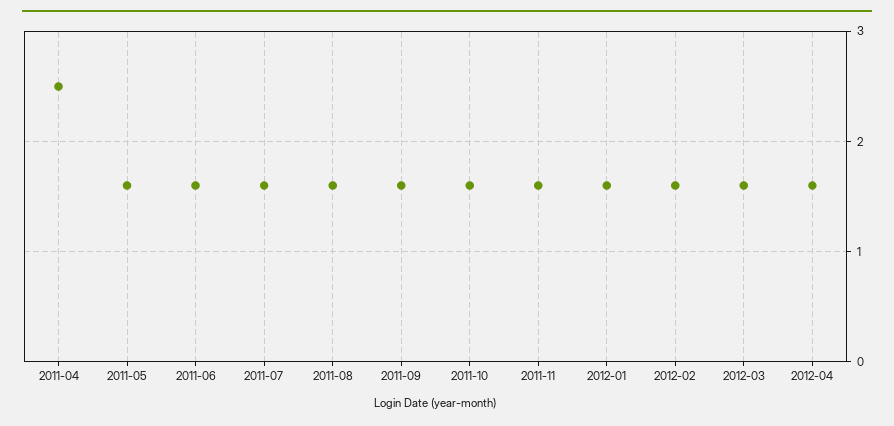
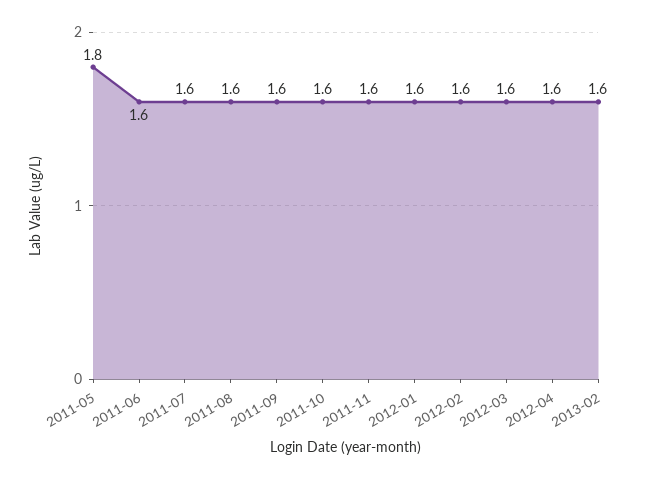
2011-04: 2.5 -> none
2011-05: 1.6 -> 1.8
2013-02: none -> 1.6

